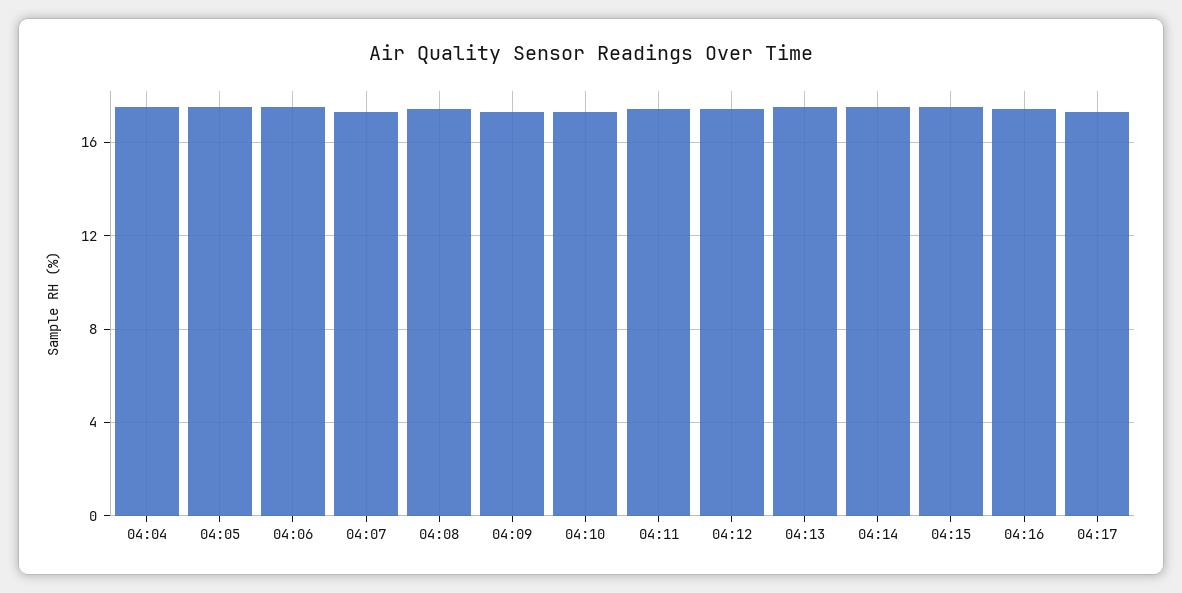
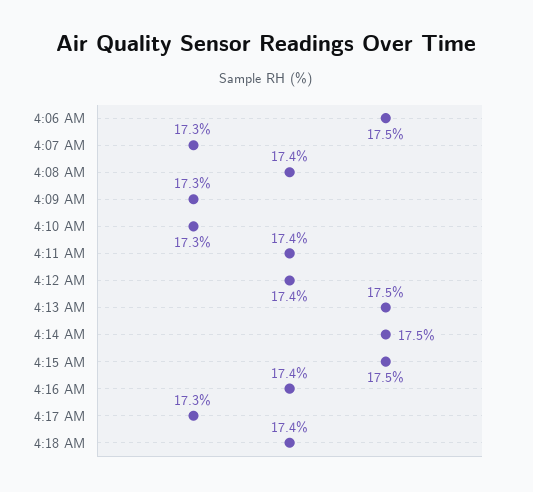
04:04: 17.5 -> none
04:05: 17.5 -> none
4:18 AM: none -> 17.4

